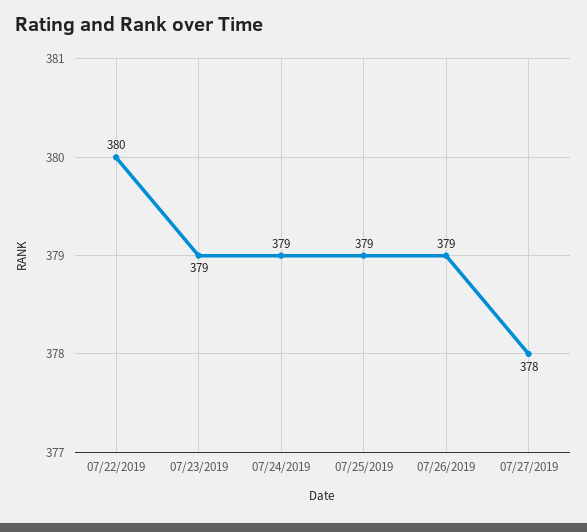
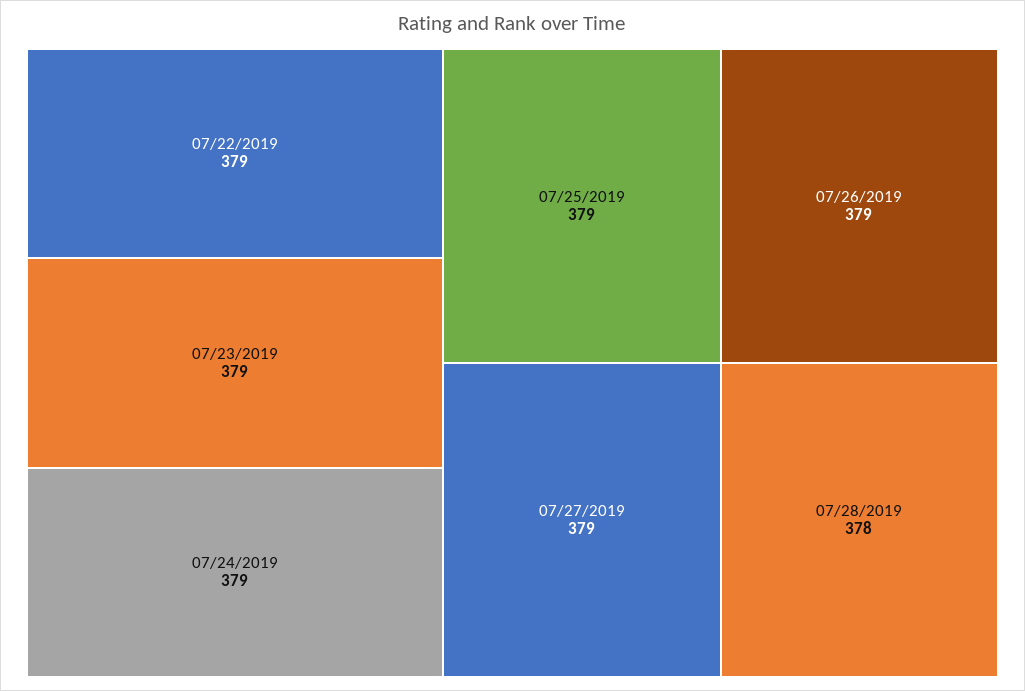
07/22/2019: 380 -> 379
07/27/2019: 378 -> 379
07/28/2019: none -> 378

